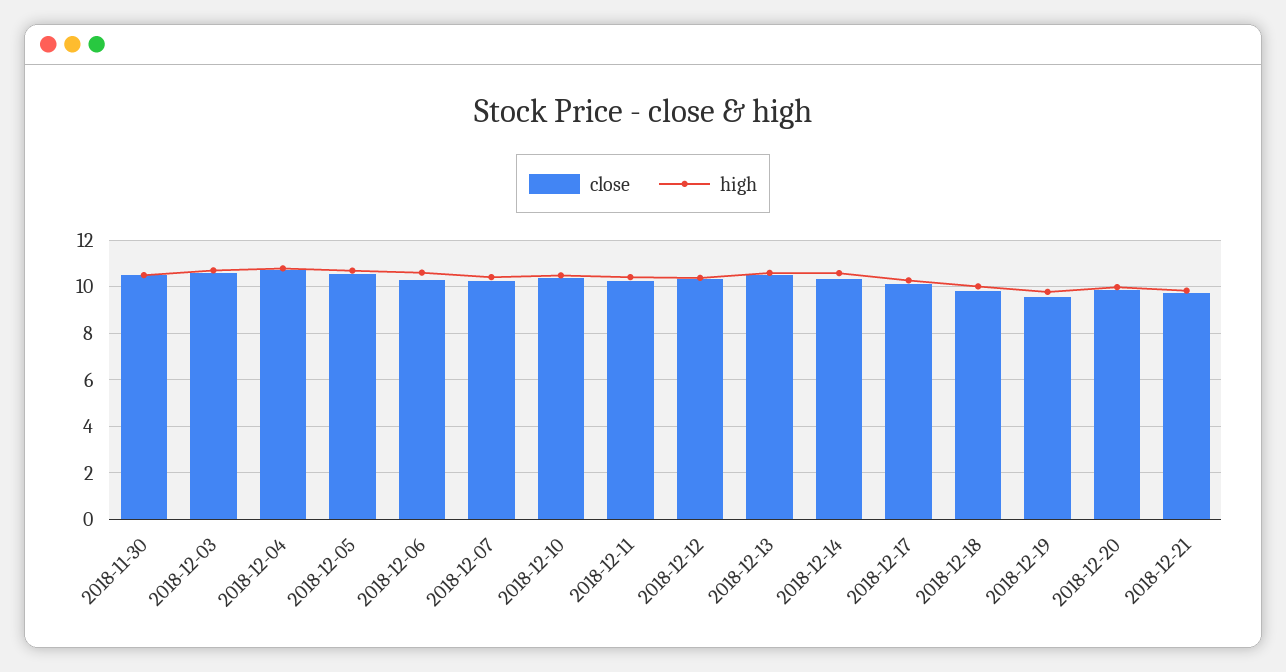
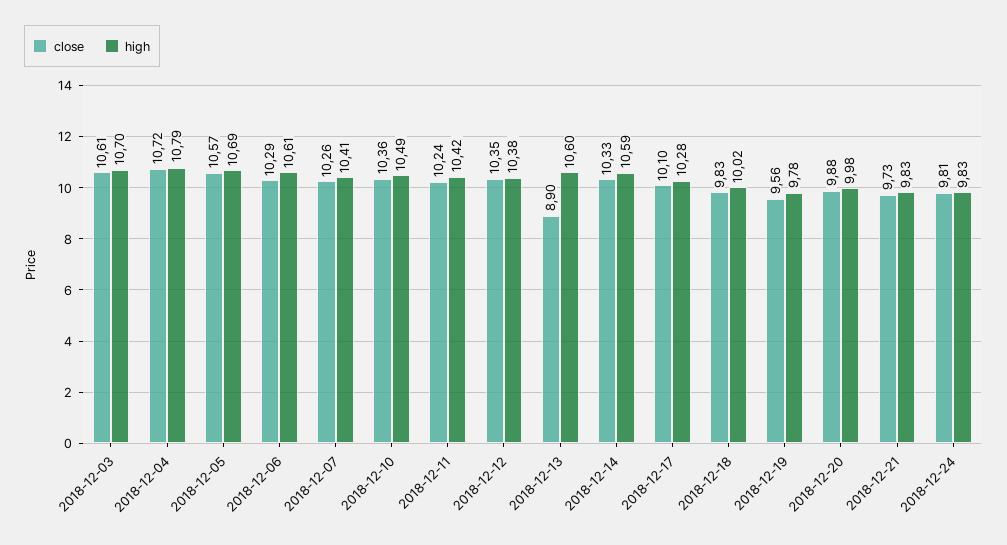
close, 2018-11-30: 10.5 -> none
high, 2018-11-30: 10.5 -> none
close, 2018-12-13: 10.5 -> 8.9
close, 2018-12-24: none -> 9.81
high, 2018-12-24: none -> 9.83

